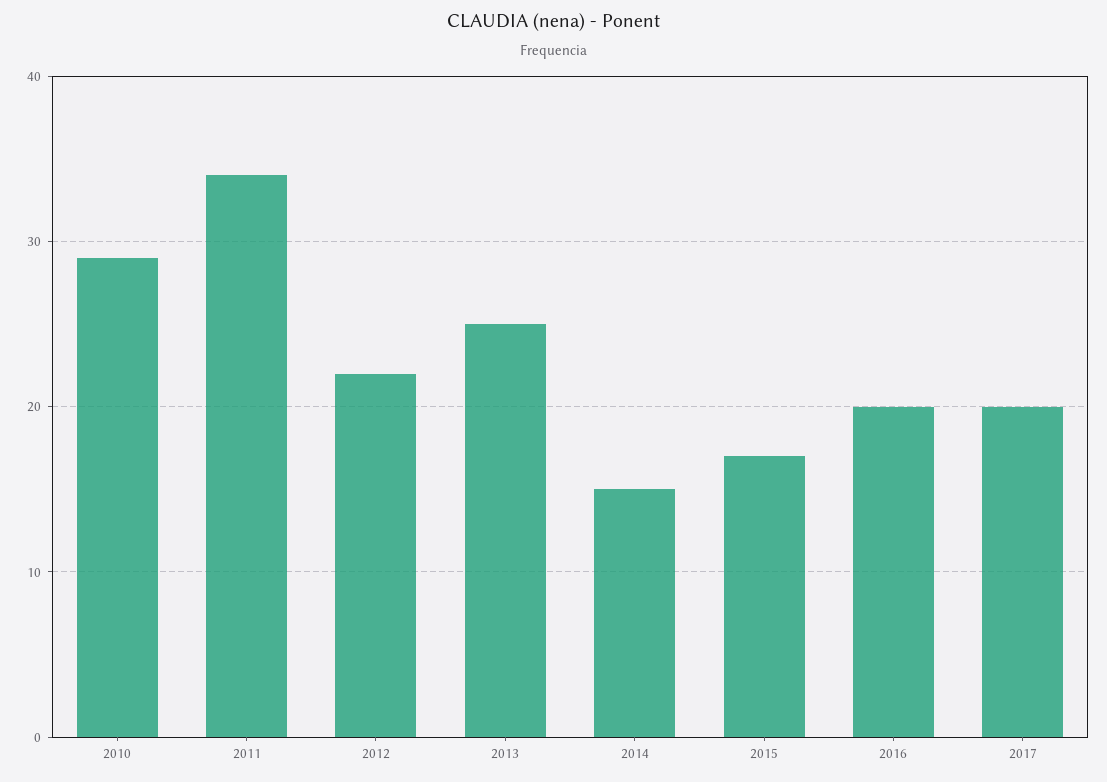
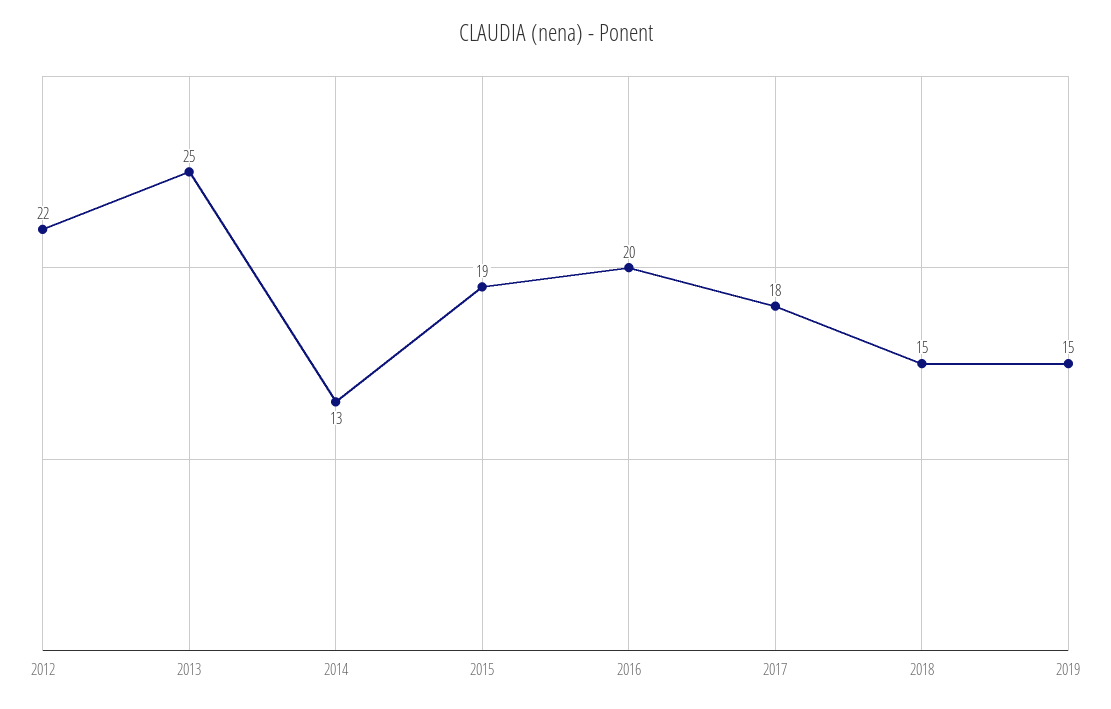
2010: 29 -> none
2011: 34 -> none
2014: 15 -> 13
2015: 17 -> 19
2017: 20 -> 18
2018: none -> 15
2019: none -> 15

